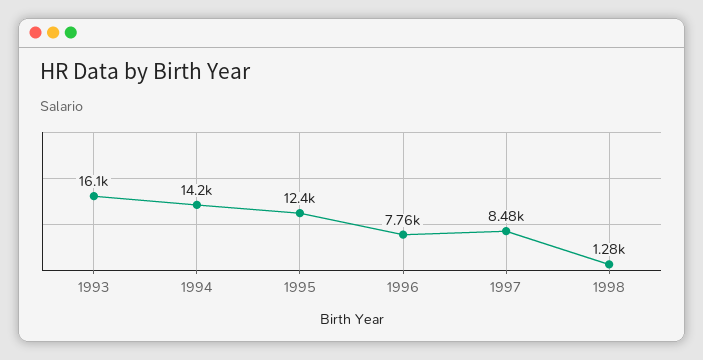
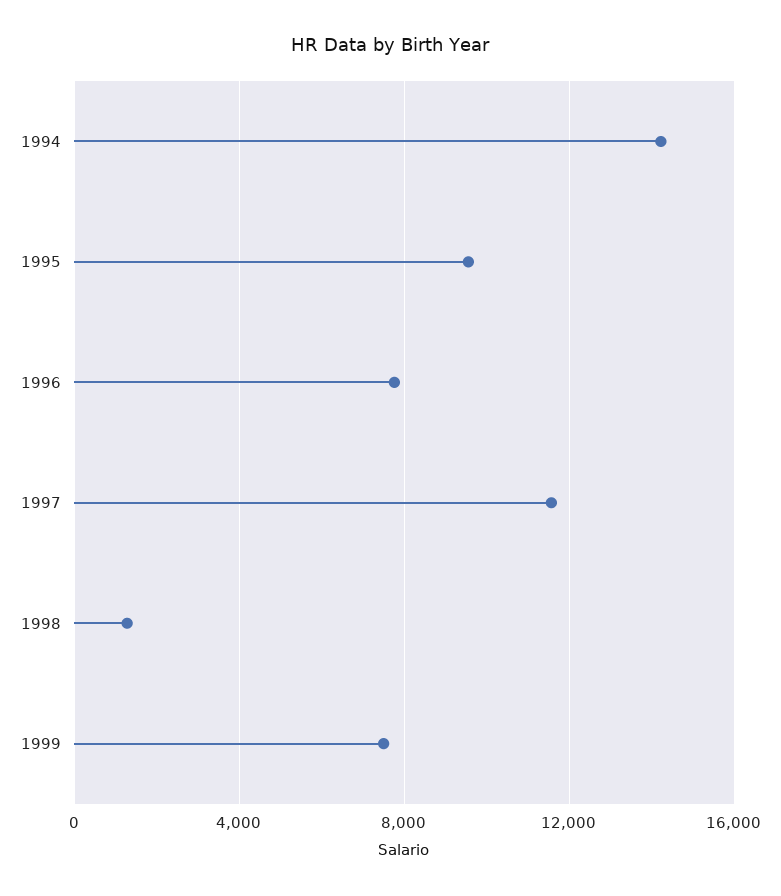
1993: 16100 -> none
1995: 12400 -> 9500
1997: 8480 -> 11500
1999: none -> 7500

